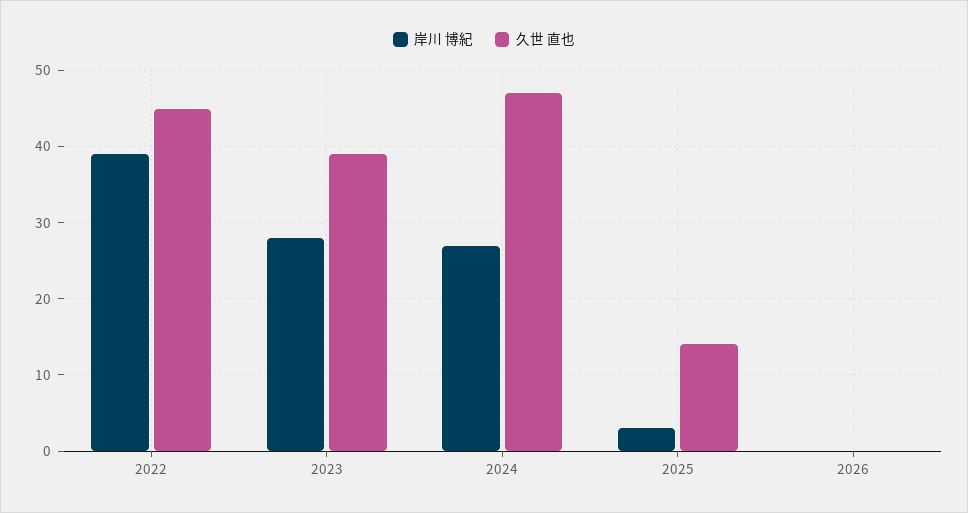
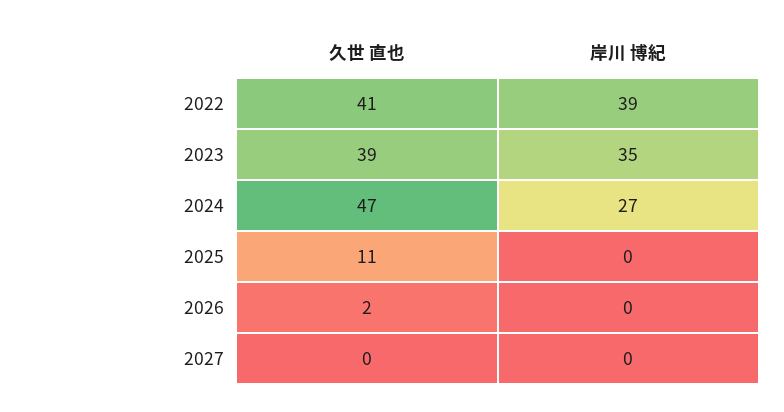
久世 直也, 2022: 45 -> 41
岸川 博紀, 2023: 28 -> 35
岸川 博紀, 2025: 3 -> 0
久世 直也, 2025: 14 -> 11
久世 直也, 2026: 0 -> 2
久世 直也, 2027: none -> 0
岸川 博紀, 2027: none -> 0

